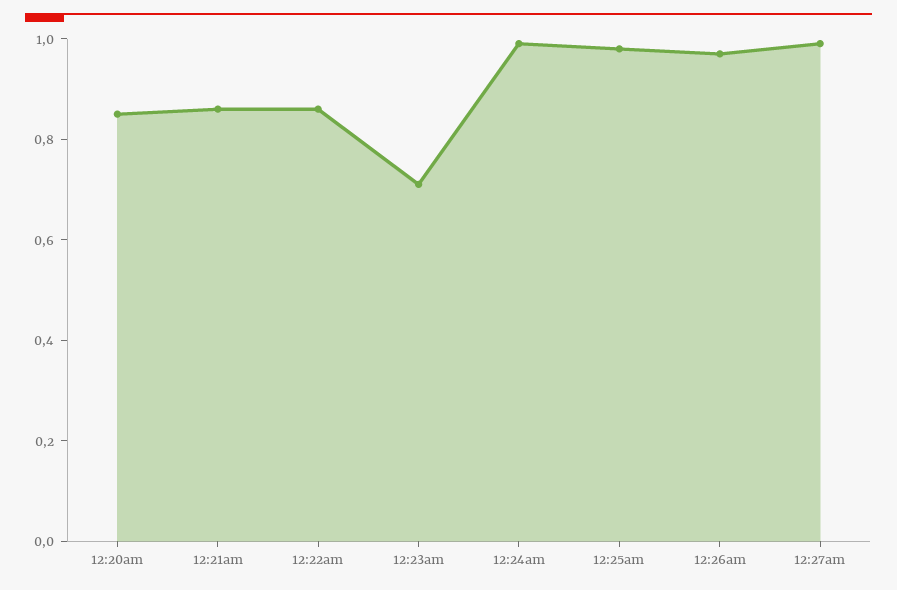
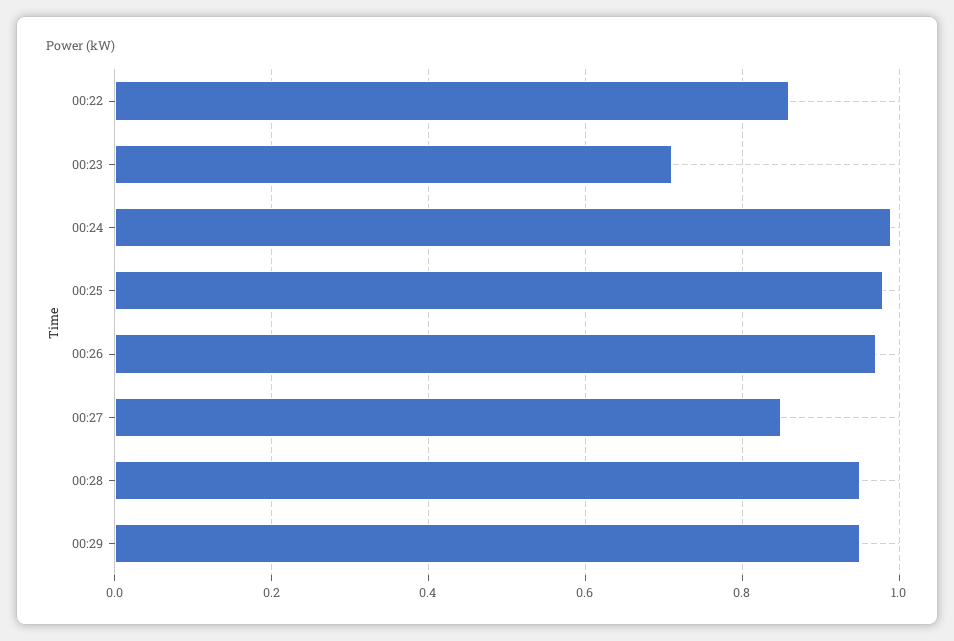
12:20am: 0.85 -> none
12:21am: 0.85 -> none
12:27am: 1 -> 0.85
00:28: none -> 0.95
00:29: none -> 0.95

